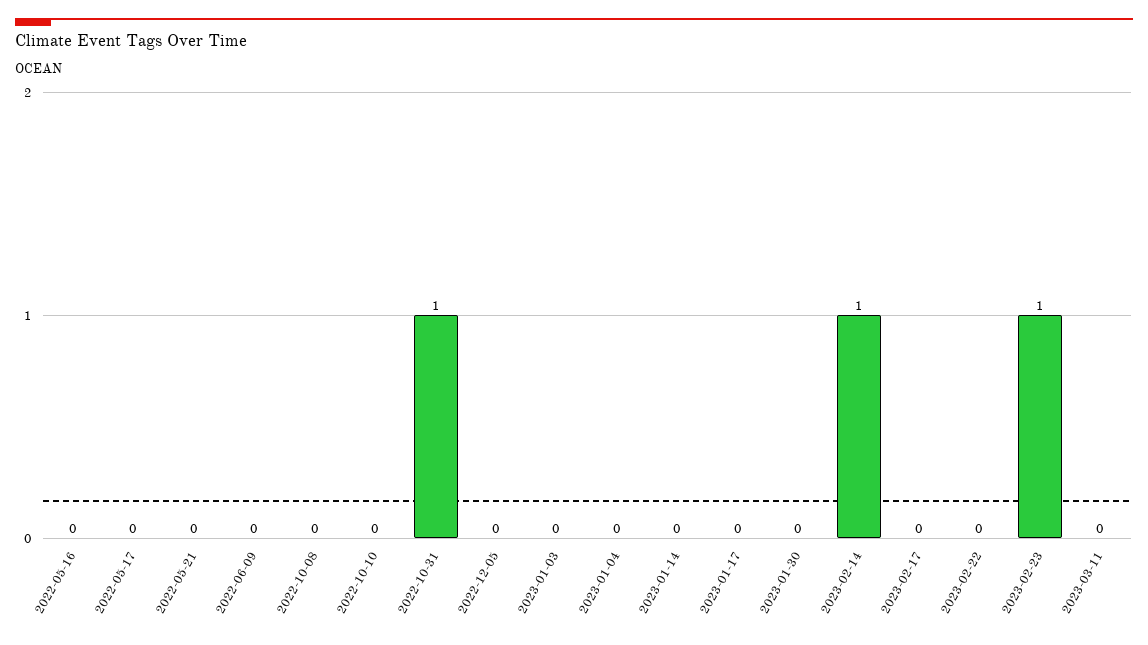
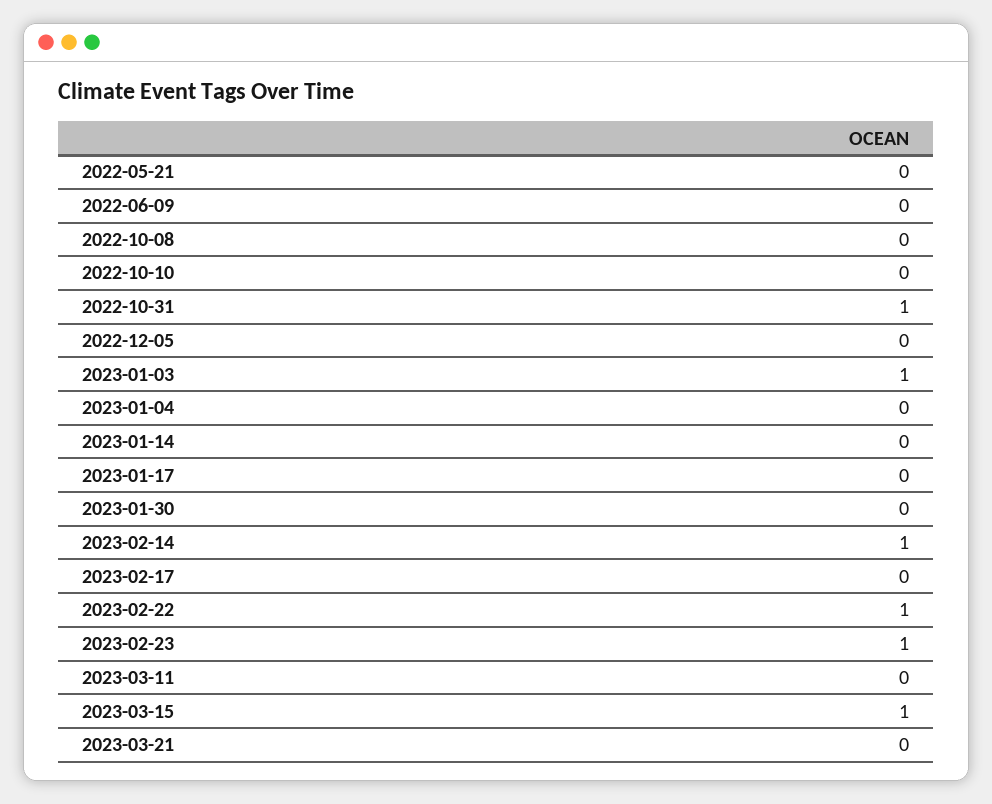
2022-05-16: 0 -> none
2022-05-17: 0 -> none
2023-01-03: 0 -> 1
2023-02-22: 0 -> 1
2023-03-15: none -> 1
2023-03-21: none -> 0

